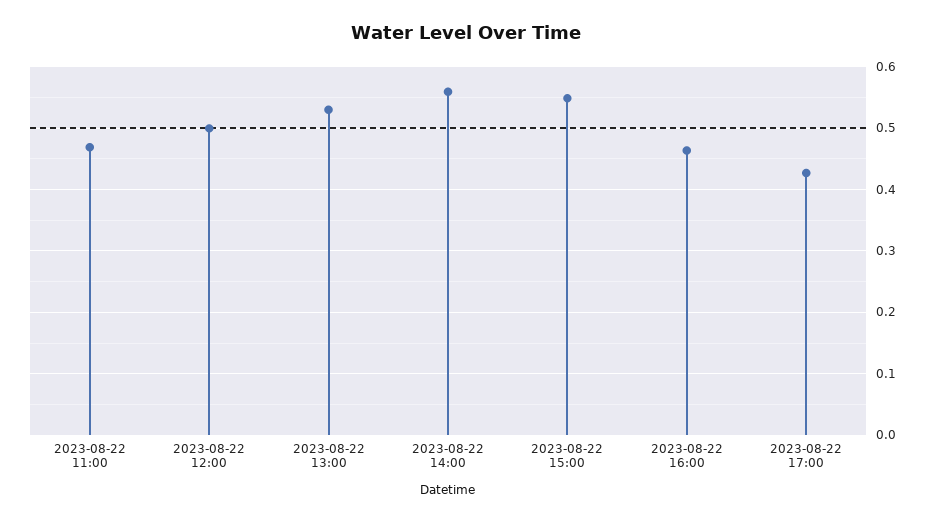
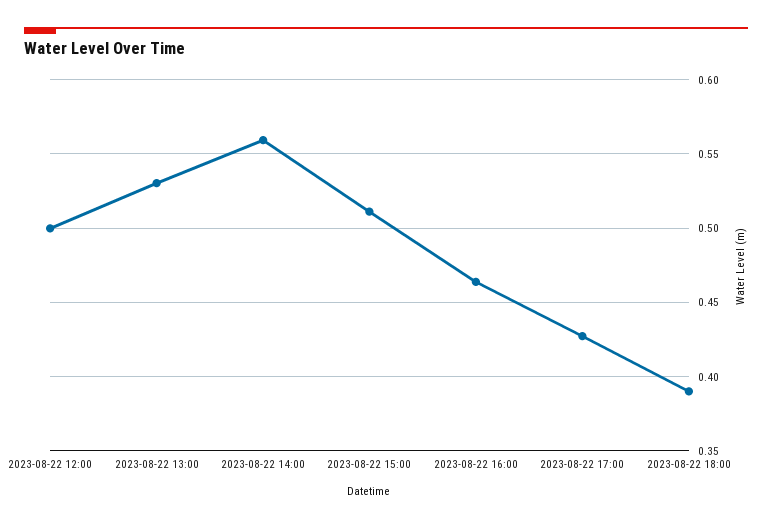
2023-08-22 11:00: 0.47 -> none
2023-08-22 15:00: 0.55 -> 0.51
2023-08-22 18:00: none -> 0.39

